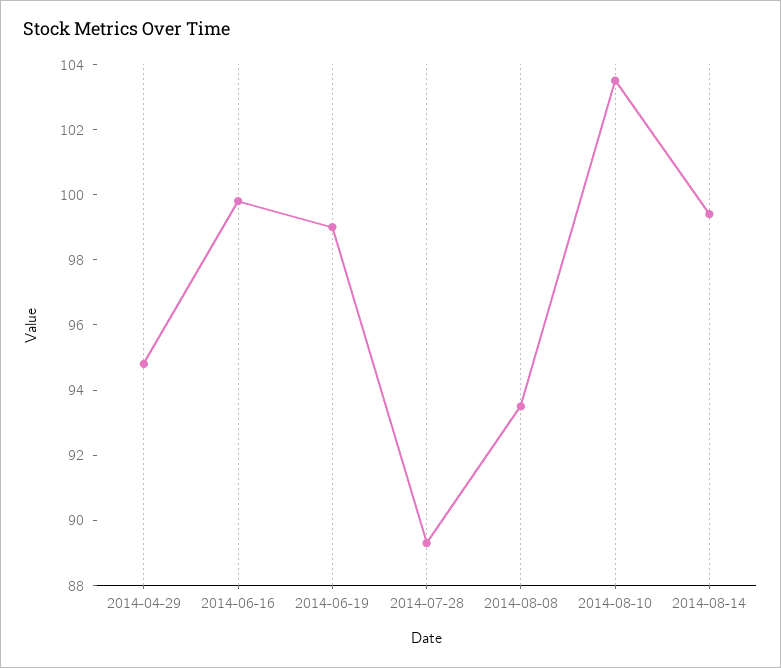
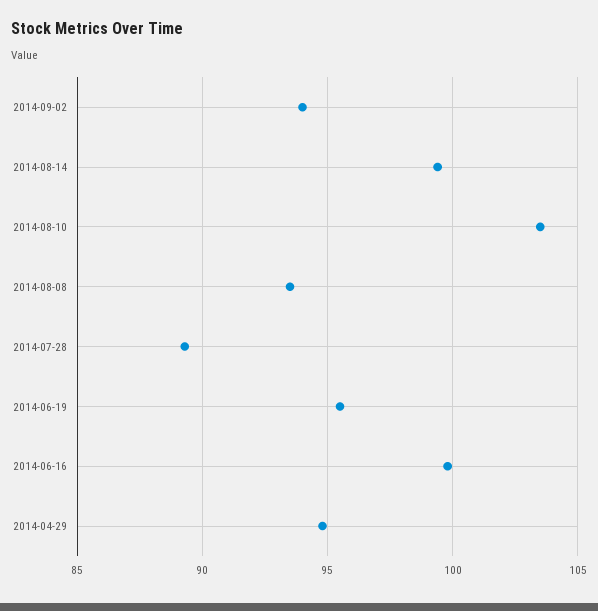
2014-06-19: 99 -> 95.5
2014-09-02: none -> 94

